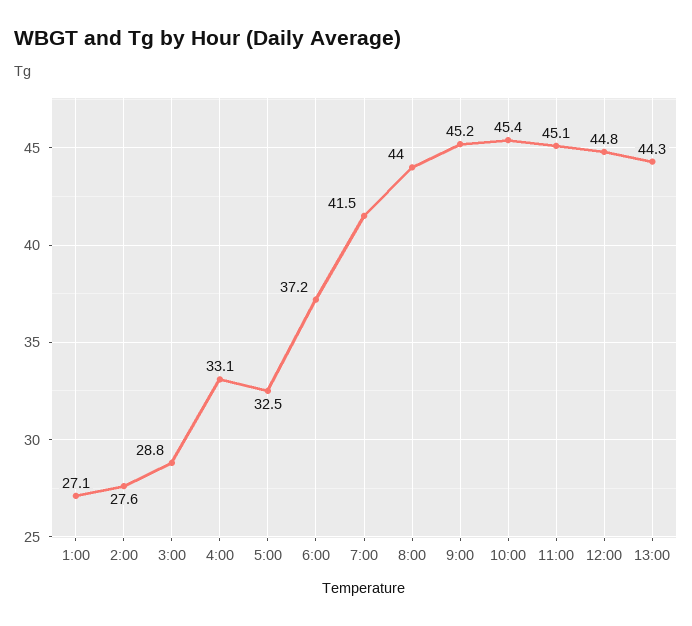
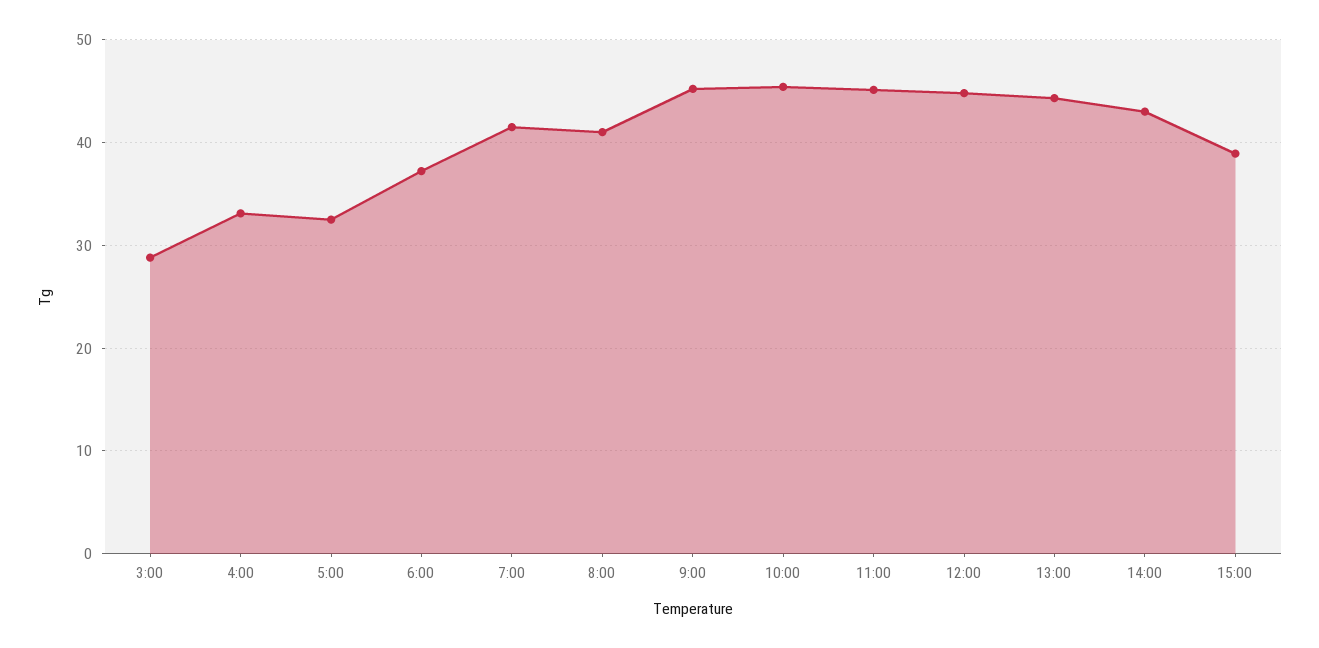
1:00: 27.1 -> none
2:00: 27.6 -> none
8:00: 44 -> 41
14:00: none -> 43
15:00: none -> 39

